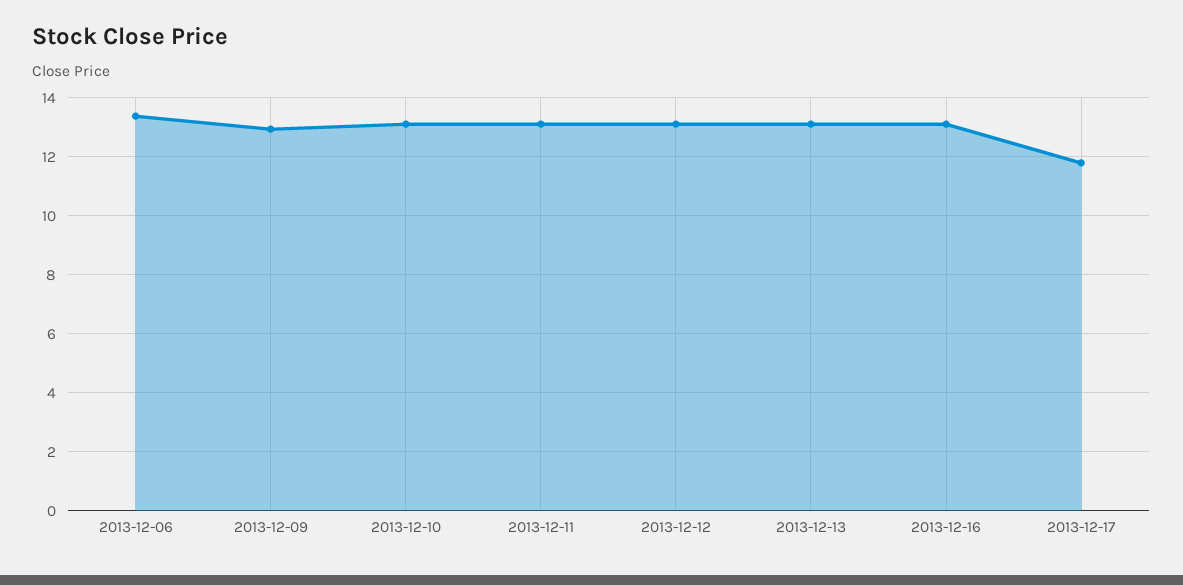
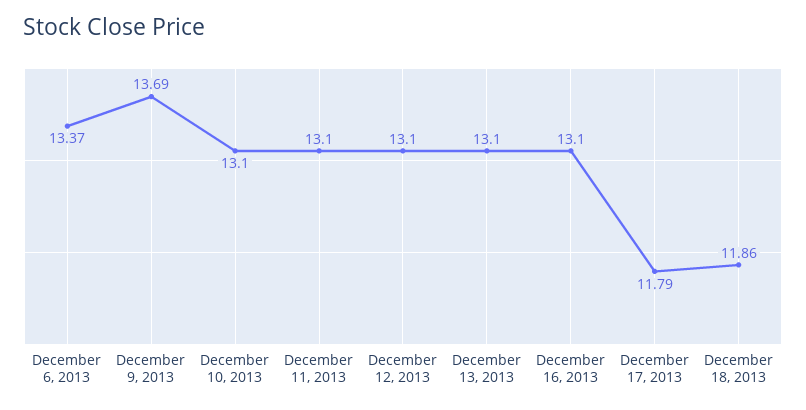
2013-12-09: 13 -> 13.69
December 18, 2013: none -> 11.86

